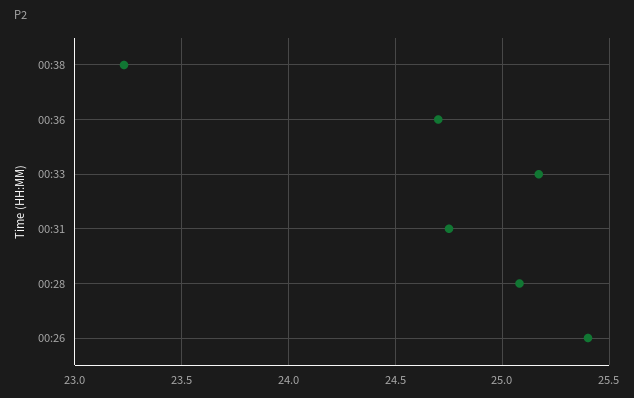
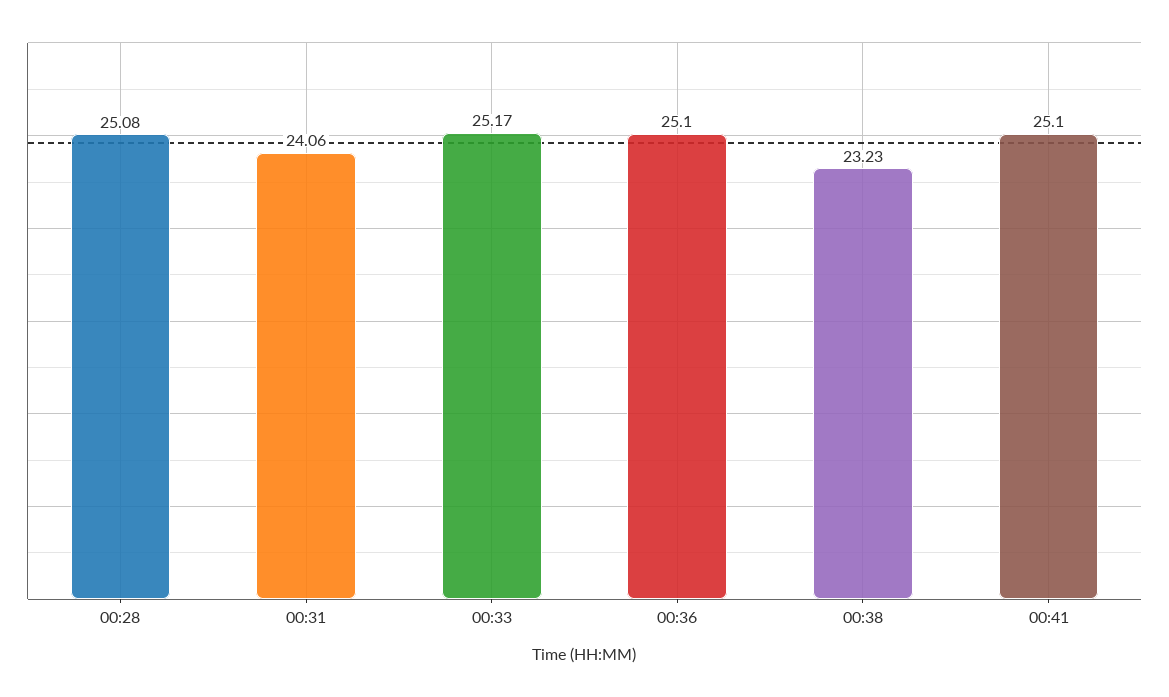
00:36: 24.7 -> 25.1
00:31: 24.75 -> 24.06
00:26: 25.4 -> none
00:41: none -> 25.1

